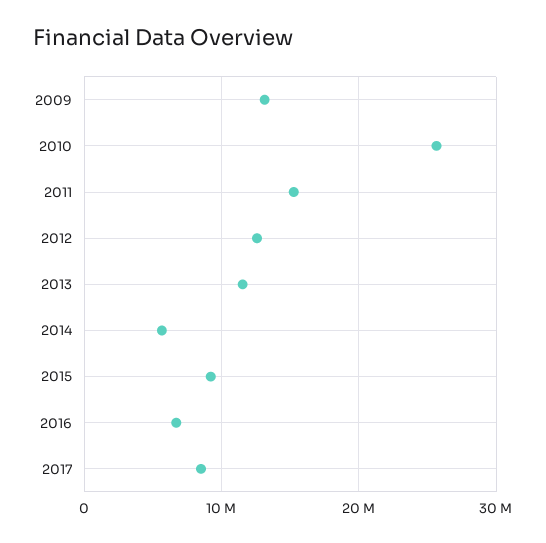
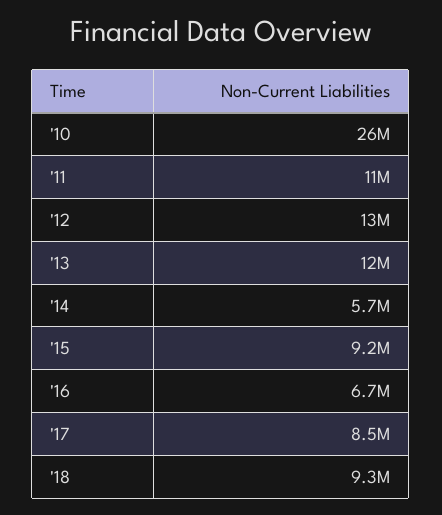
2009: 13000000 -> none
2011: 15000000 -> 11000000
'18: none -> 9300000

